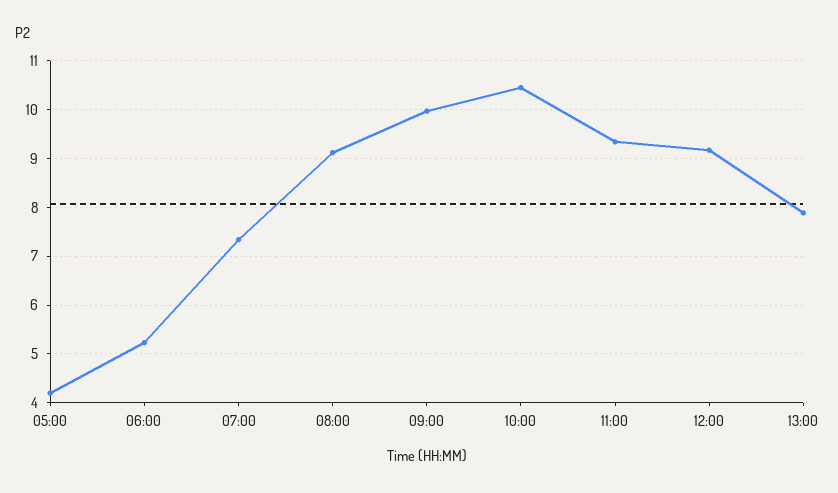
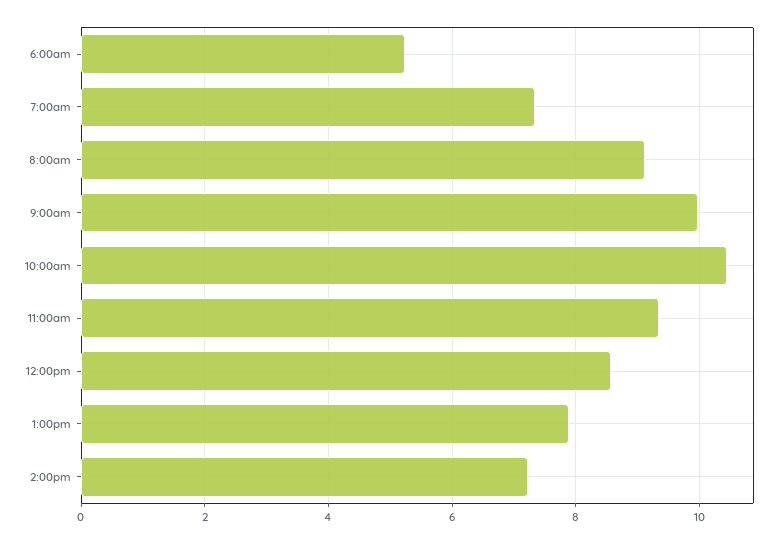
05:00: 4.2 -> none
12:00: 9.2 -> 8.6
2:00pm: none -> 7.2

